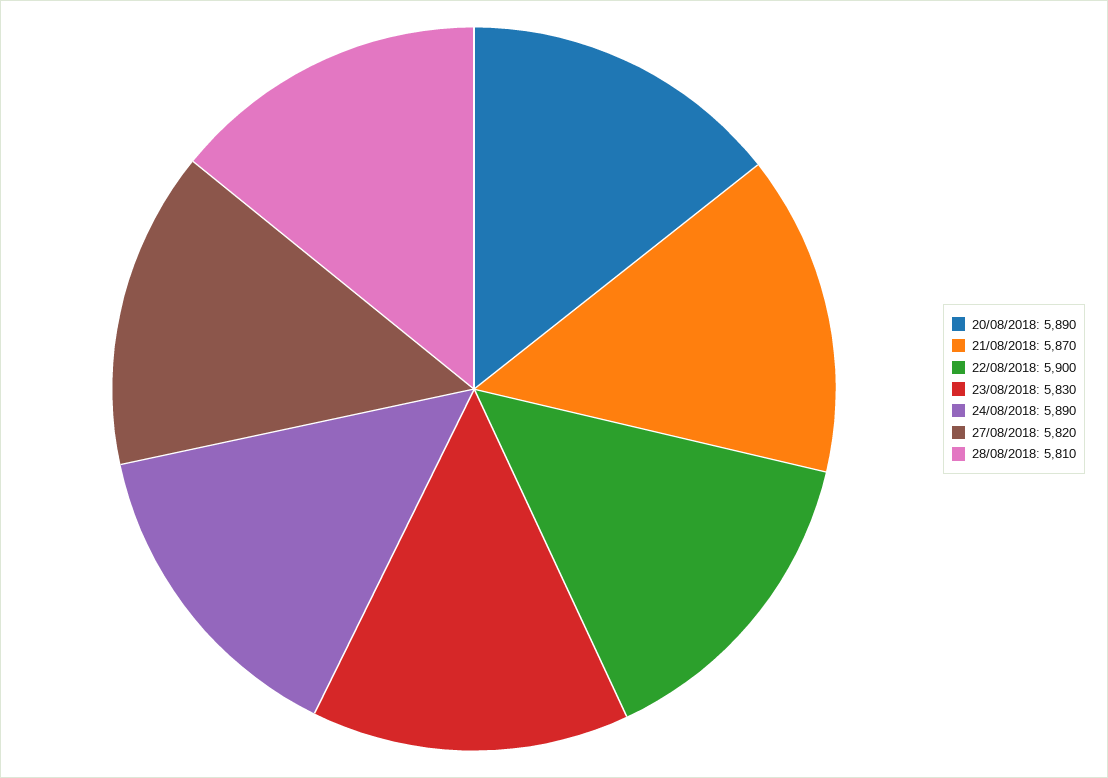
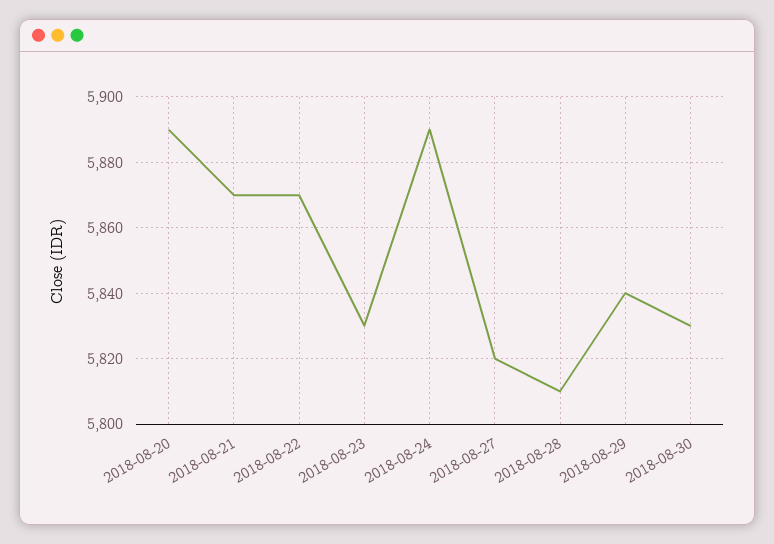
22/08/2018: 5900 -> 5870
2018-08-29: none -> 5840
2018-08-30: none -> 5830

